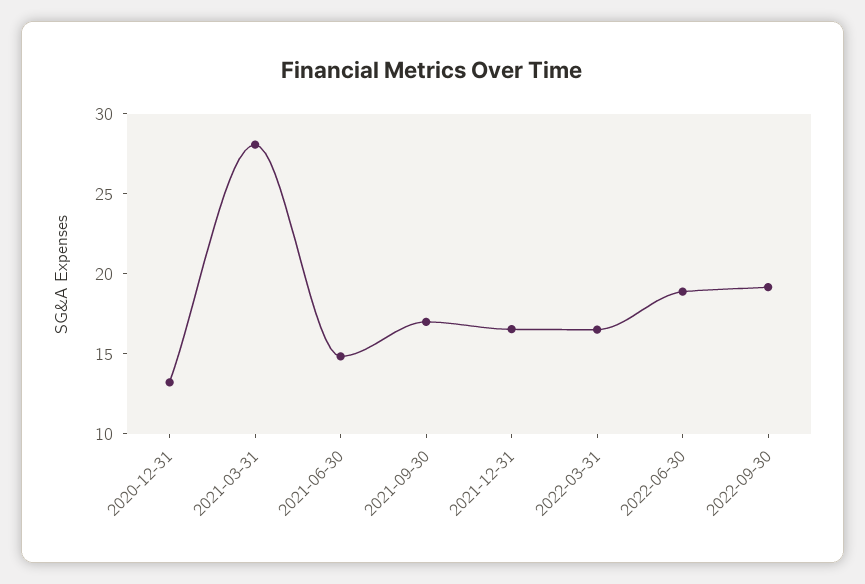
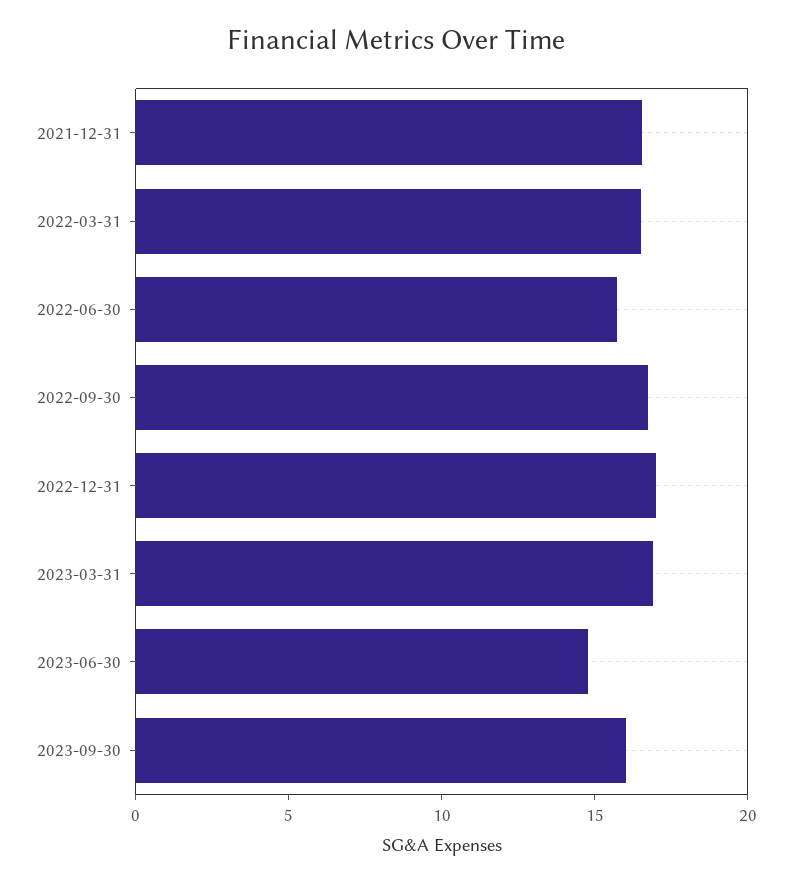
2020-12-31: 13 -> none
2021-03-31: 28 -> none
2021-06-30: 15 -> none
2021-09-30: 17 -> none
2022-06-30: 19 -> 16
2022-09-30: 19 -> 17
2022-12-31: none -> 17
2023-03-31: none -> 17
2023-06-30: none -> 15
2023-09-30: none -> 16

